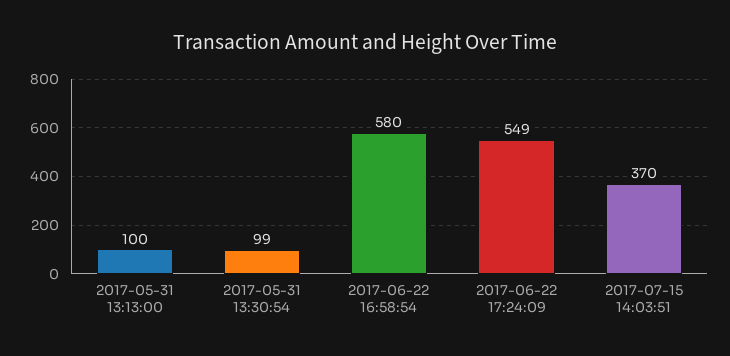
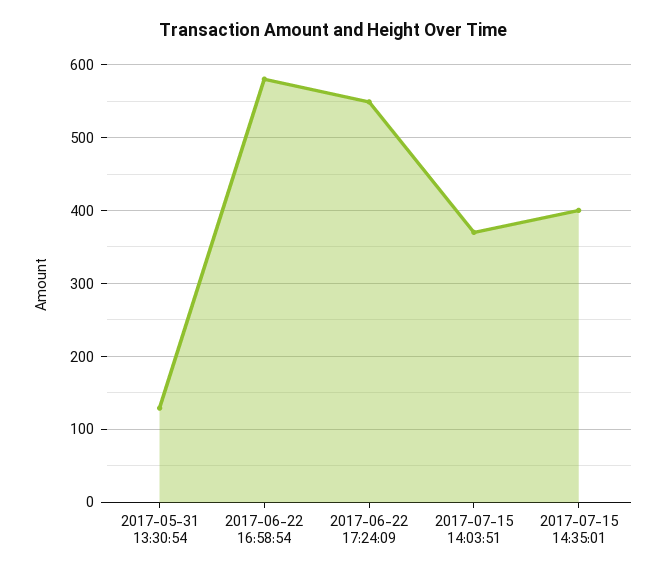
2017-05-31 13:13:00: 100 -> none
2017-05-31 13:30:54: 99 -> 130
2017-07-15 14:35:01: none -> 400

